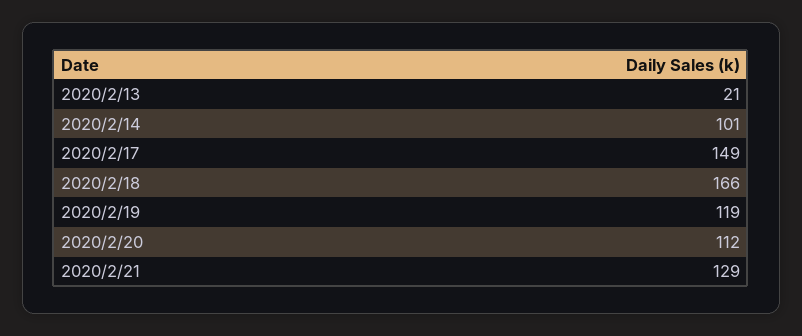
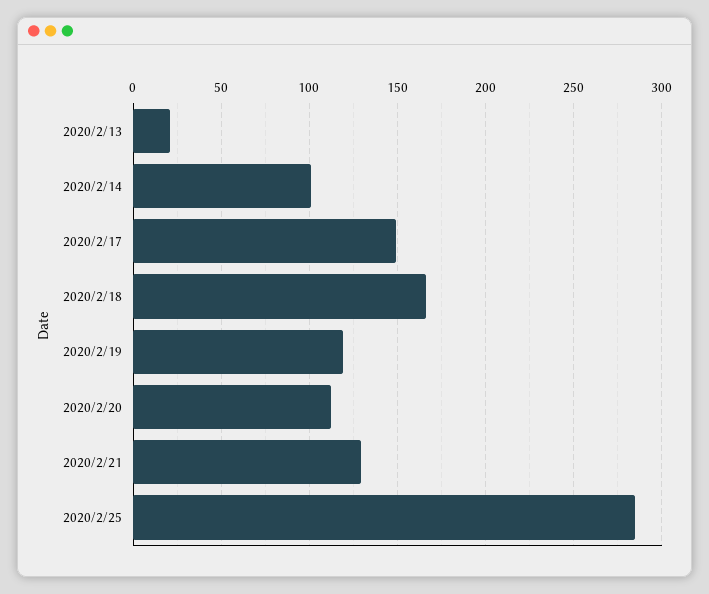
2020/2/25: none -> 285

